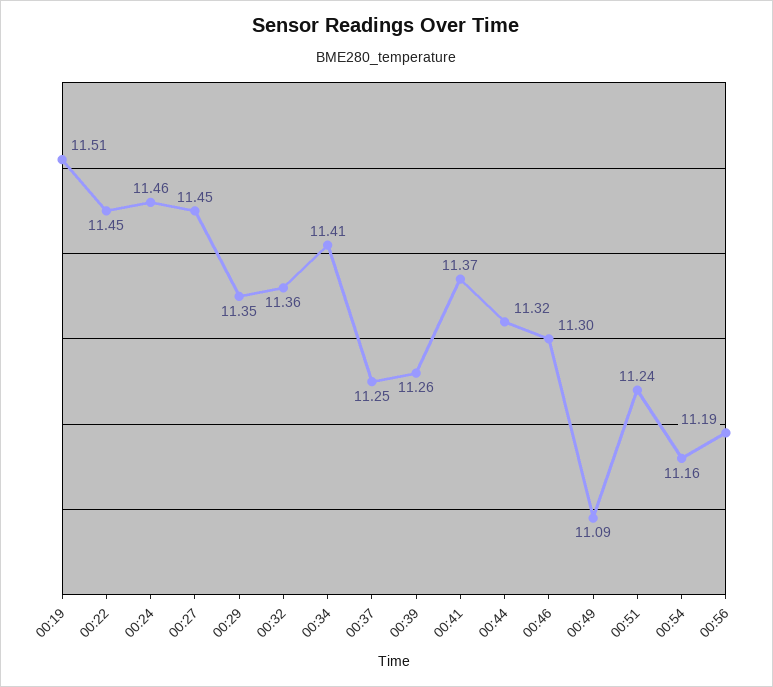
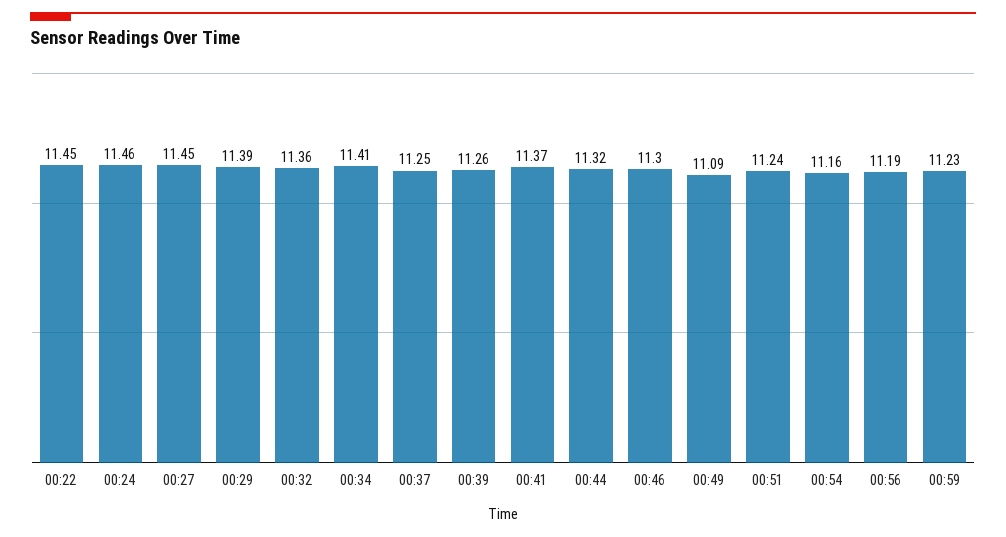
00:19: 11.51 -> none
00:29: 11.35 -> 11.39
00:59: none -> 11.23

